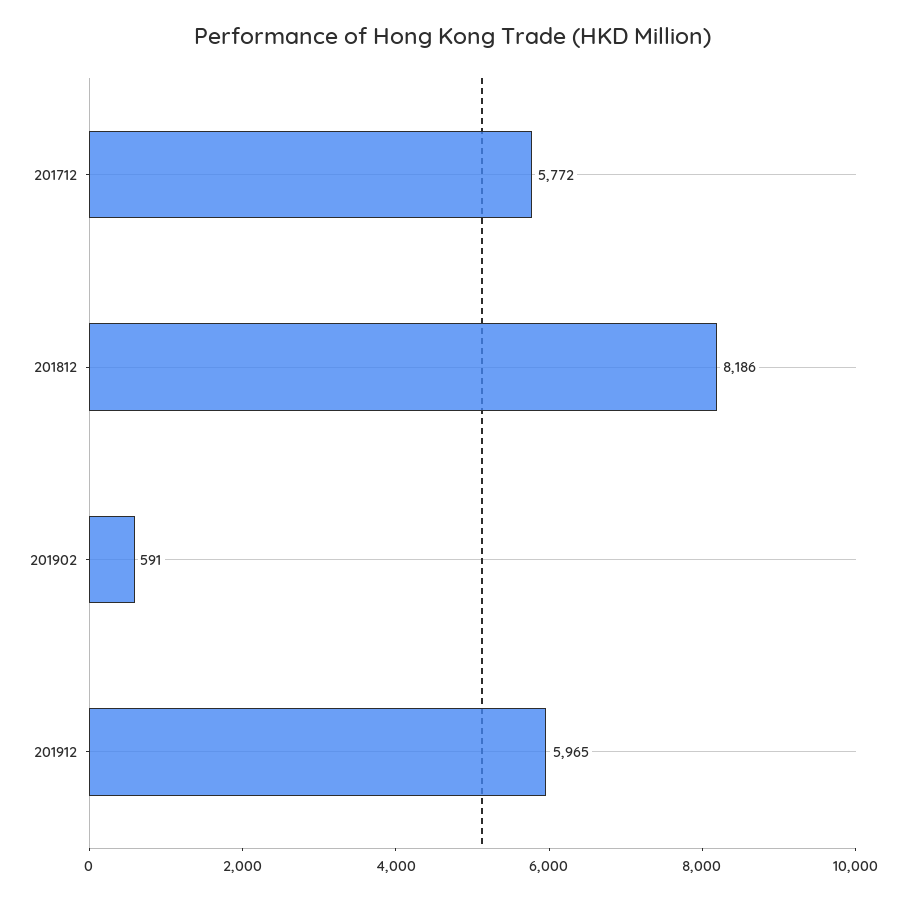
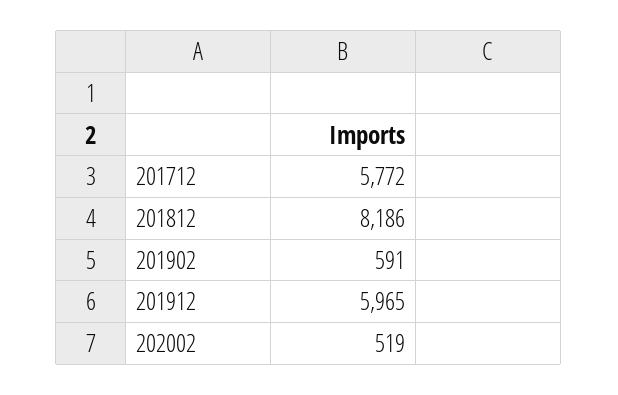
202002: none -> 519

